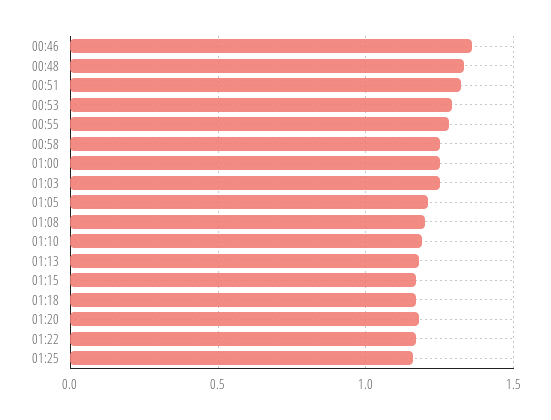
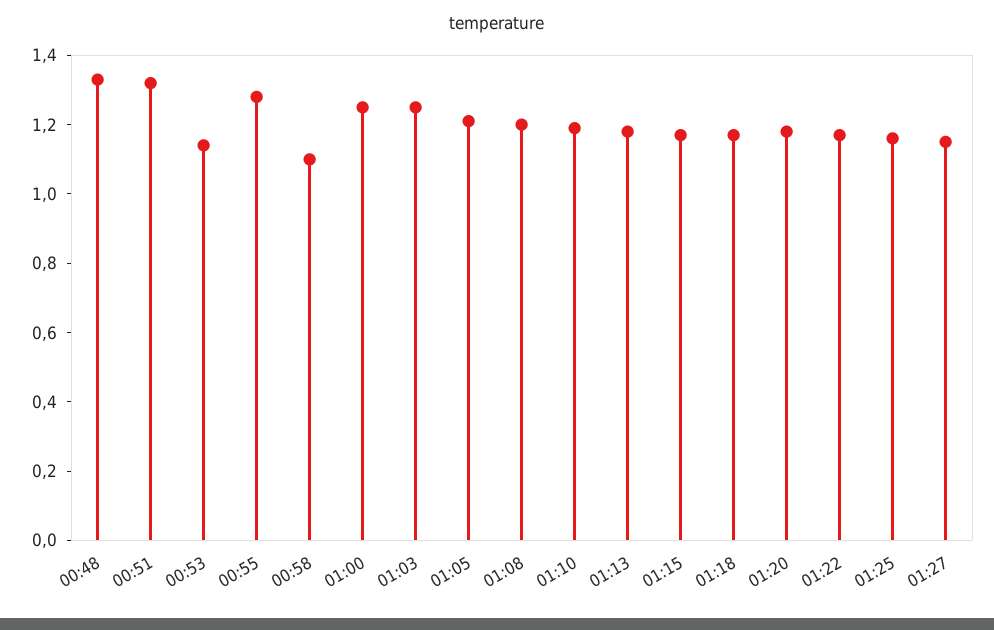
00:46: 1.35 -> none
00:53: 1.3 -> 1.15
00:58: 1.25 -> 1.1
01:27: none -> 1.15

